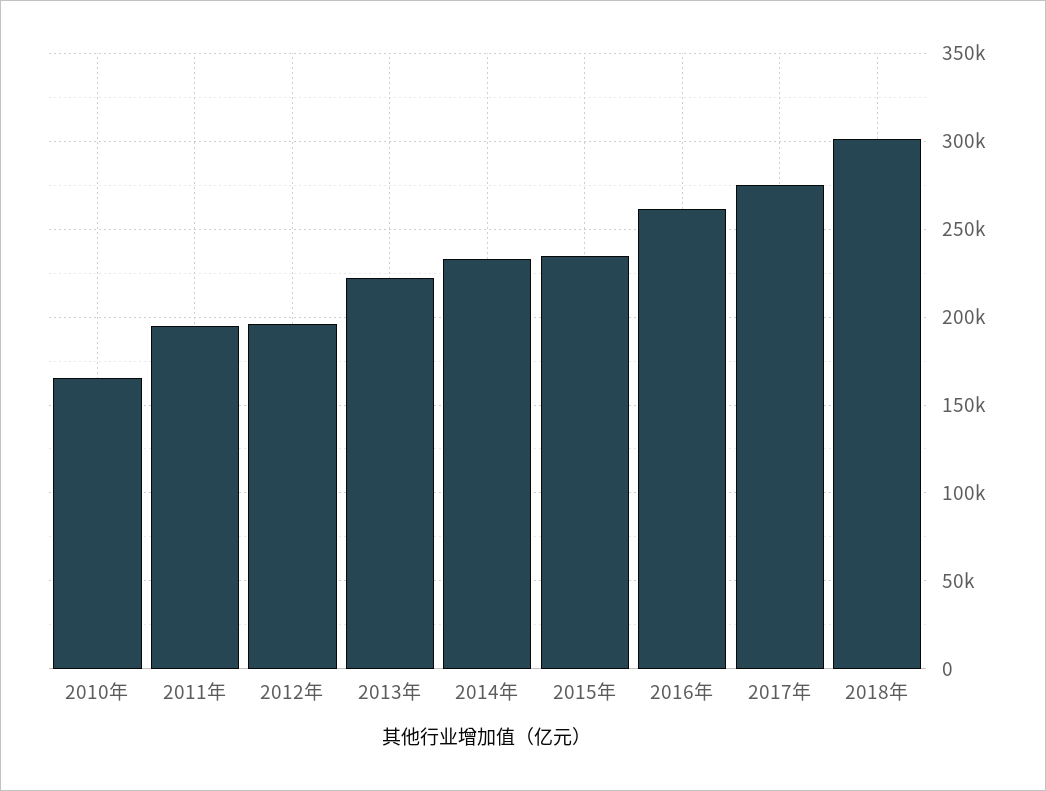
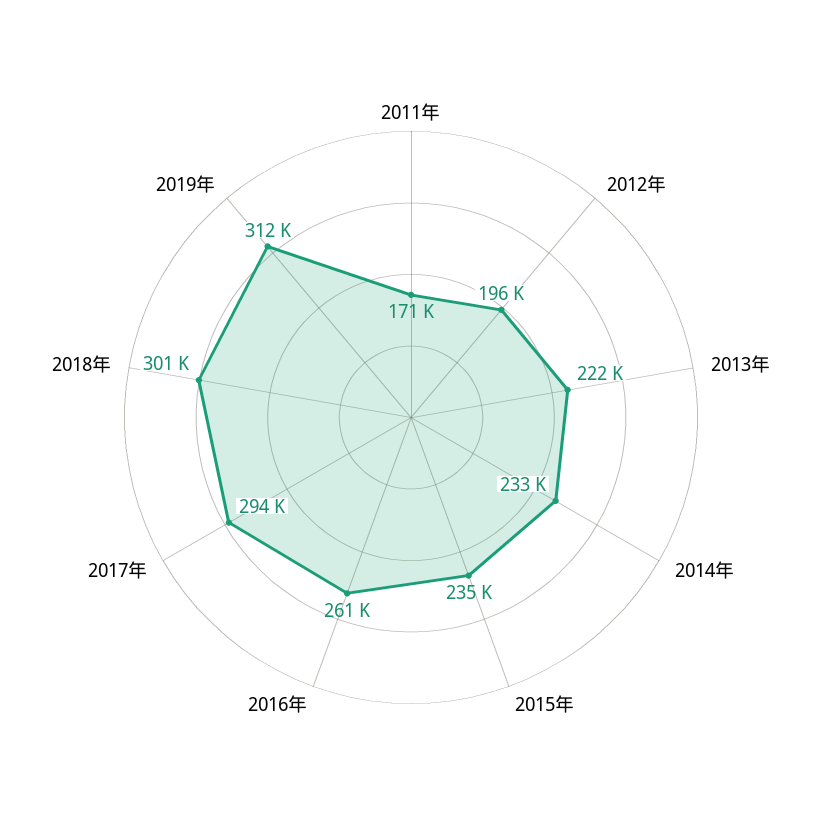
2010年: 165000 -> none
2011年: 195000 -> 171000
2017年: 275000 -> 294000
2019年: none -> 312000

